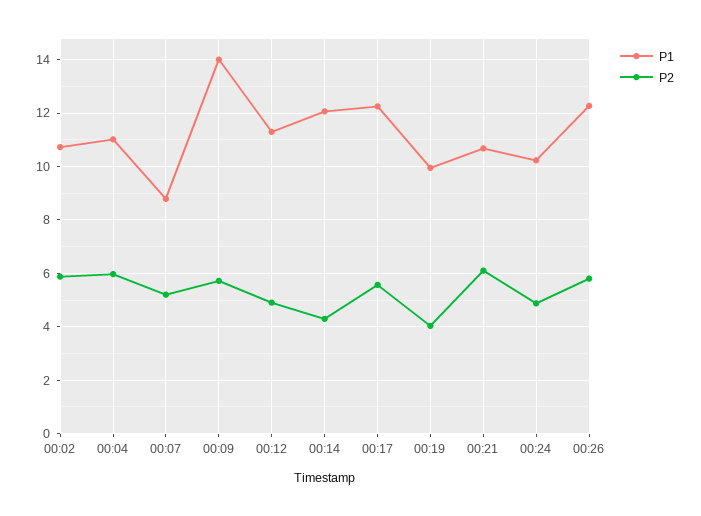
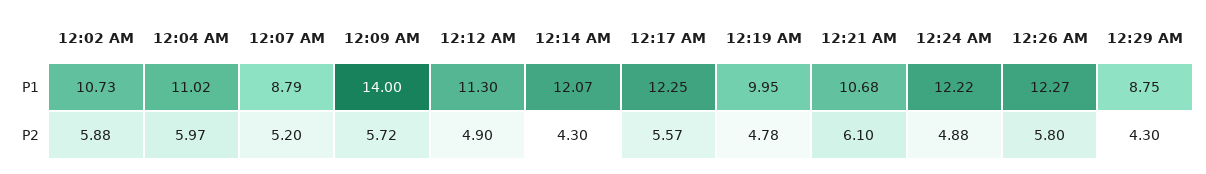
P2, 00:19: 4 -> 4.78
P1, 00:24: 10.25 -> 12.22
P1, 12:29 AM: none -> 8.75
P2, 12:29 AM: none -> 4.3

